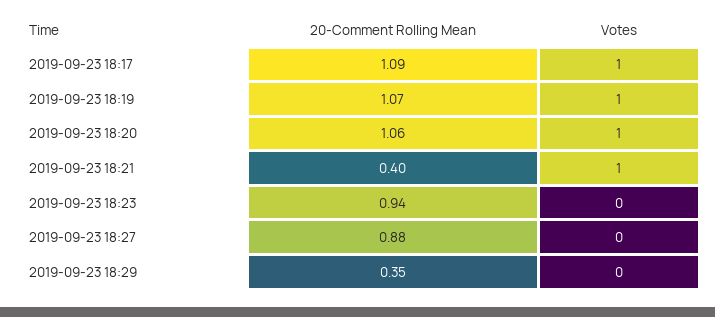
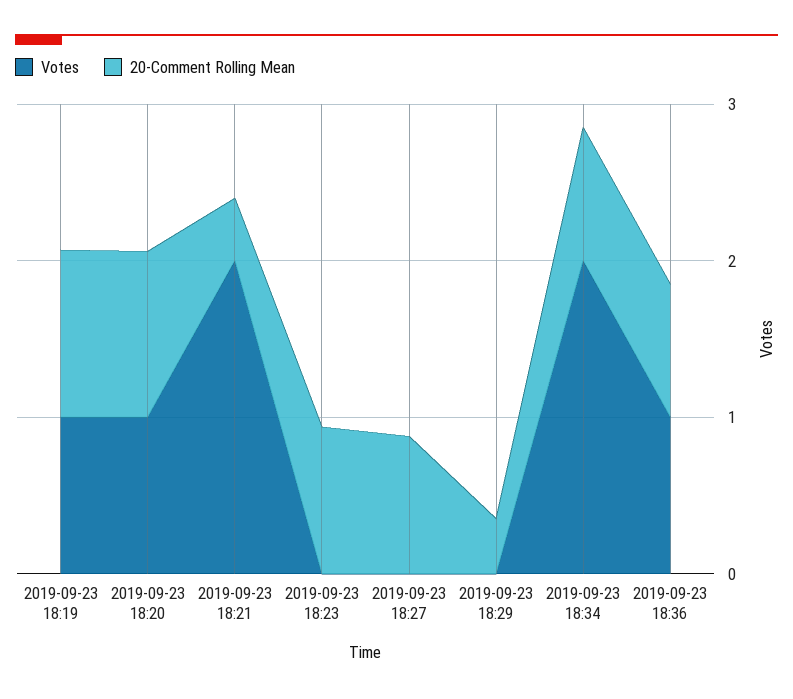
20-Comment Rolling Mean, 2019-09-23 18:17: 1.09 -> none
Votes, 2019-09-23 18:17: 1 -> none
Votes, 2019-09-23 18:21: 1 -> 2
Votes, 2019-09-23 18:34: none -> 2
20-Comment Rolling Mean, 2019-09-23 18:34: none -> 0.8
Votes, 2019-09-23 18:36: none -> 1
20-Comment Rolling Mean, 2019-09-23 18:36: none -> 0.8

